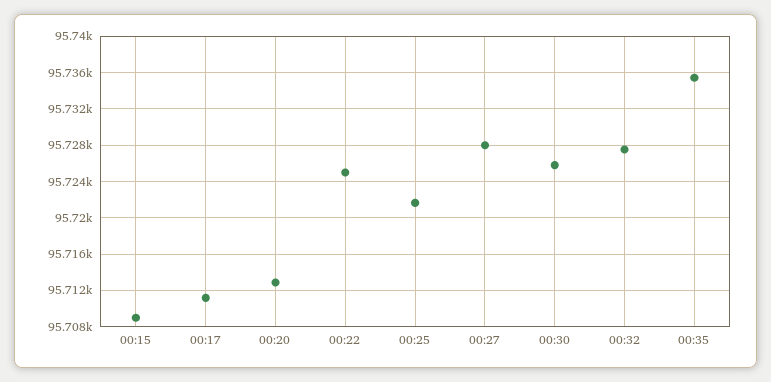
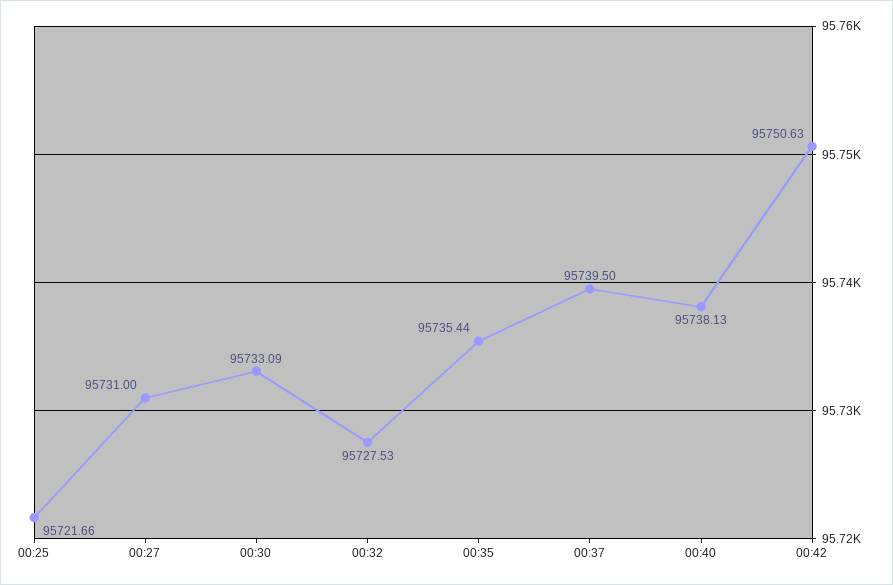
00:15: 95709 -> none
00:17: 95711 -> none
00:20: 95713 -> none
00:22: 95725 -> none
00:27: 95728 -> 95731
00:30: 95726 -> 95733.09
00:37: none -> 95739.5
00:40: none -> 95738.13
00:42: none -> 95750.63

